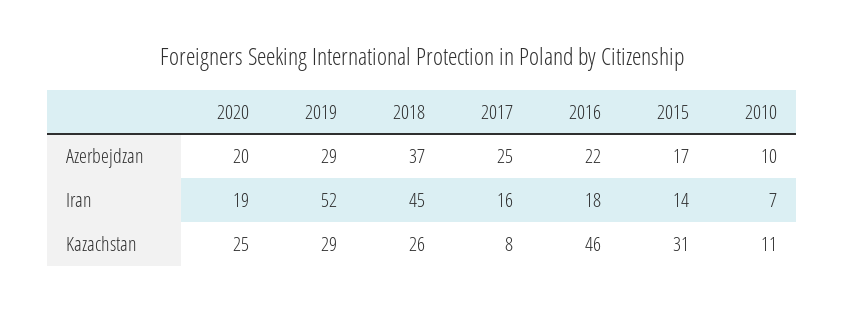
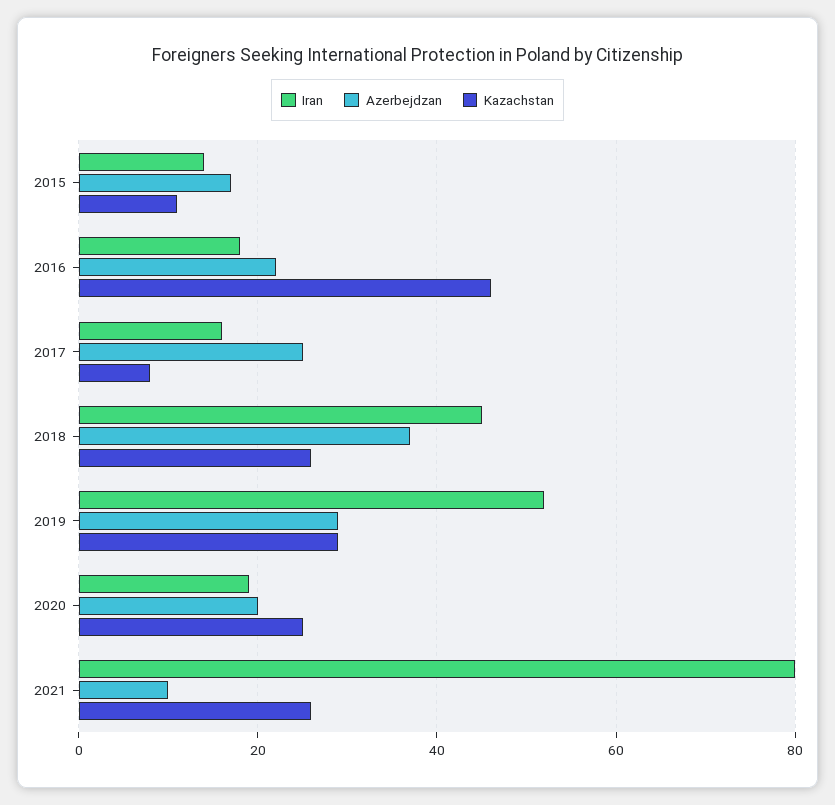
Azerbejdzan, 2010: 10 -> none
Iran, 2010: 7 -> none
Kazachstan, 2015: 31 -> 10
Kazachstan, 2010: 11 -> none
Iran, 2021: none -> 80
Azerbejdzan, 2021: none -> 10
Kazachstan, 2021: none -> 25

